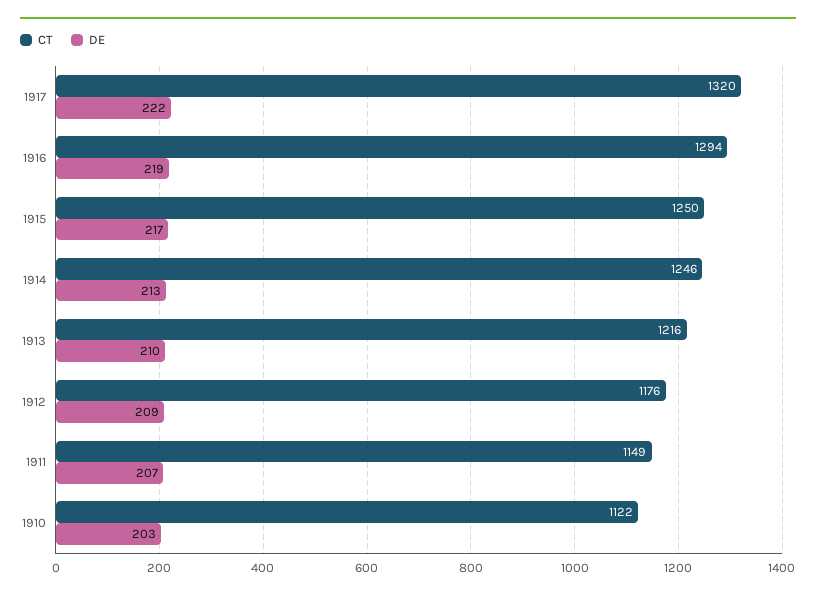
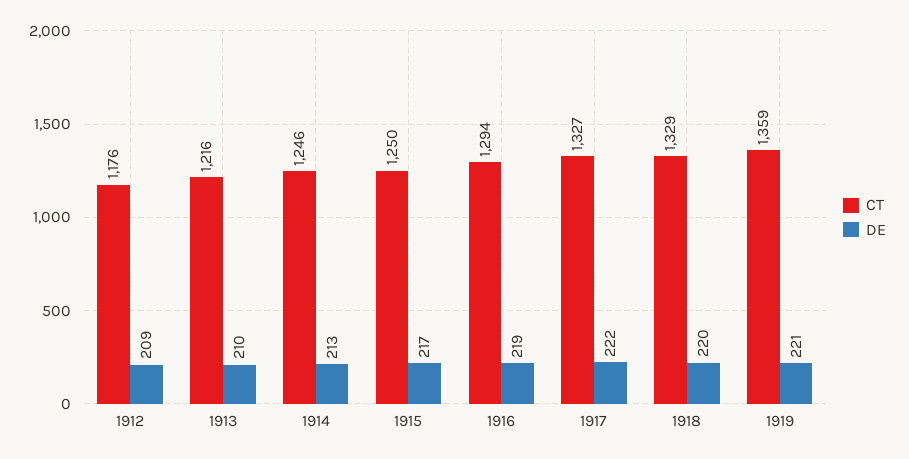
CT, 1917: 1320 -> 1327
CT, 1911: 1149 -> none
DE, 1911: 207 -> none
CT, 1910: 1122 -> none
DE, 1910: 203 -> none
CT, 1918: none -> 1329
DE, 1918: none -> 220
CT, 1919: none -> 1359
DE, 1919: none -> 221

